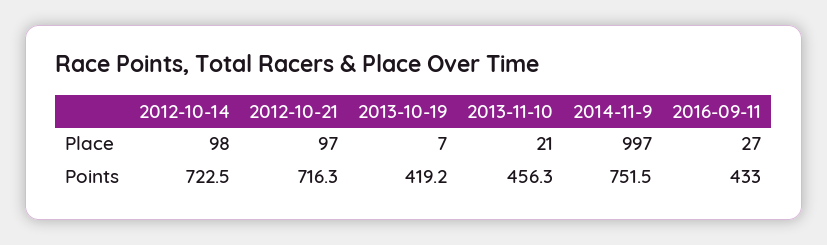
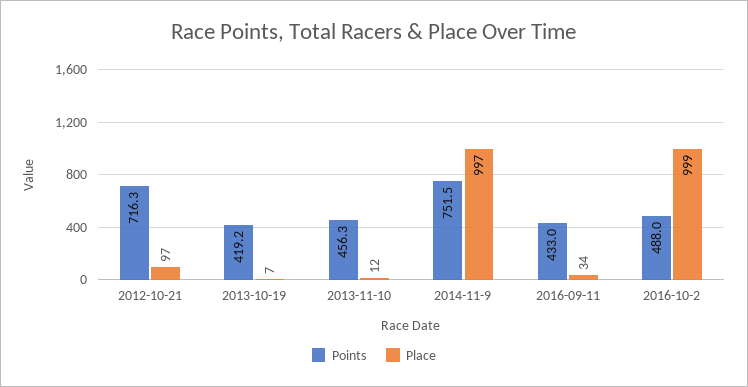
Place, 2012-10-14: 98 -> none
Place, 2013-11-10: 21 -> 12
Place, 2016-09-11: 27 -> 34
Points, 2012-10-14: 722.5 -> none
Points, 2016-10-2: none -> 488
Place, 2016-10-2: none -> 999

